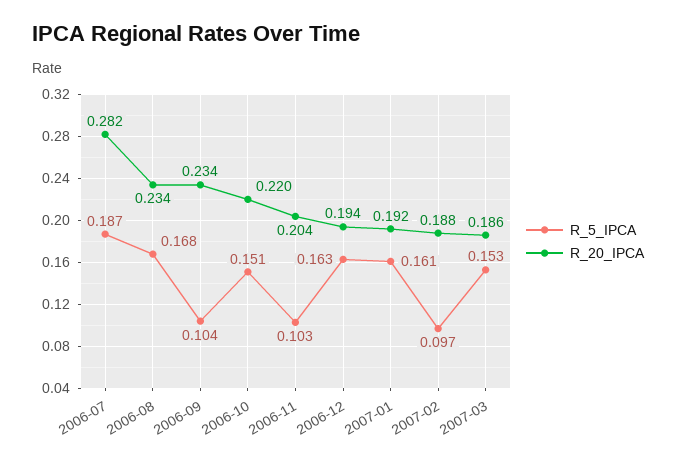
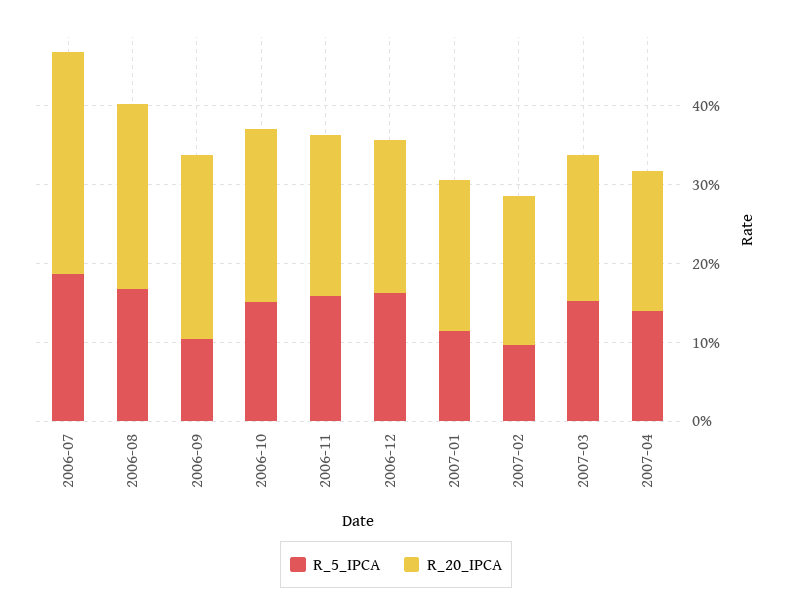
R_5_IPCA, 2006-11: 0.103 -> 0.16
R_5_IPCA, 2007-01: 0.161 -> 0.12
R_5_IPCA, 2007-04: none -> 0.14
R_20_IPCA, 2007-04: none -> 0.18

